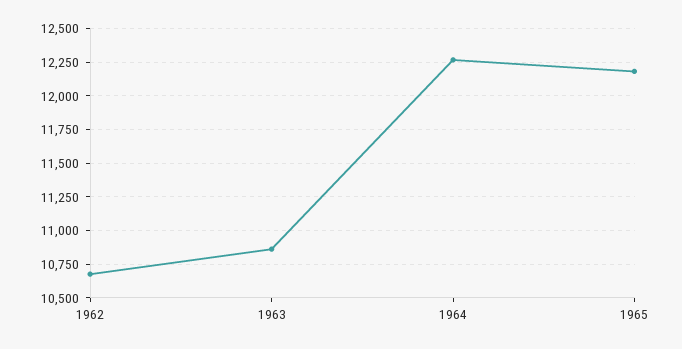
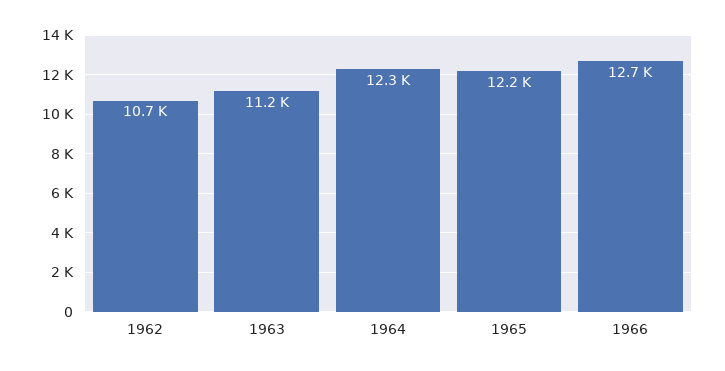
1963: 10850 -> 11200
1966: none -> 12700

